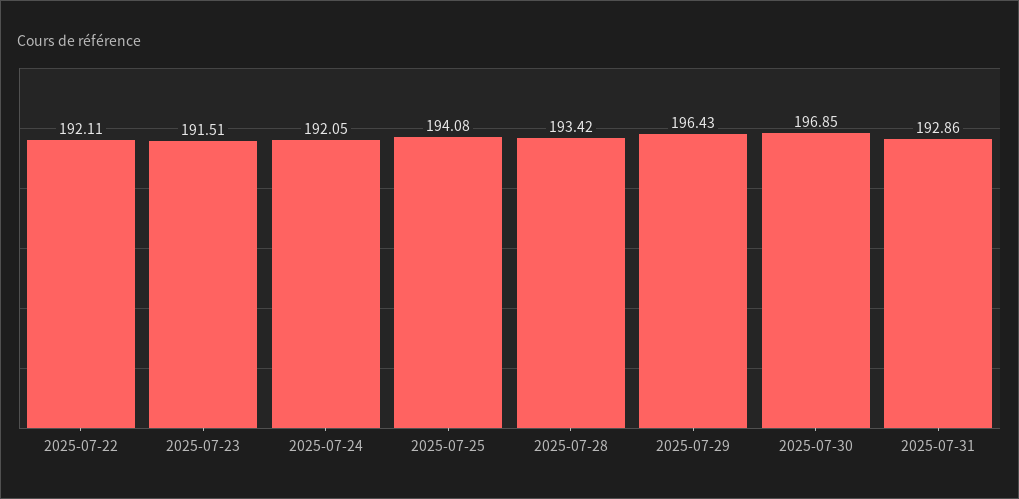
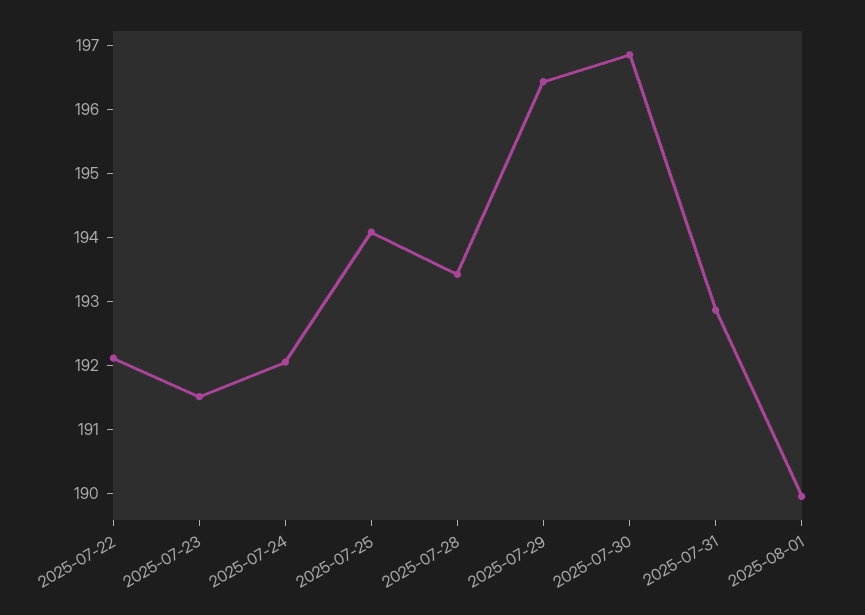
2025-08-01: none -> 190

